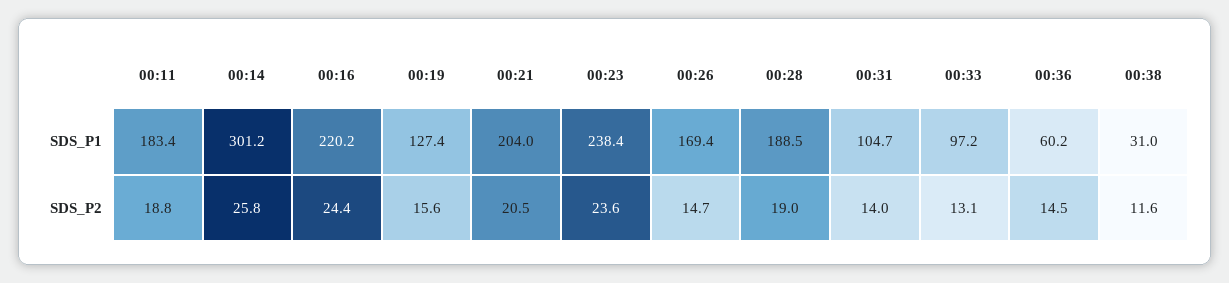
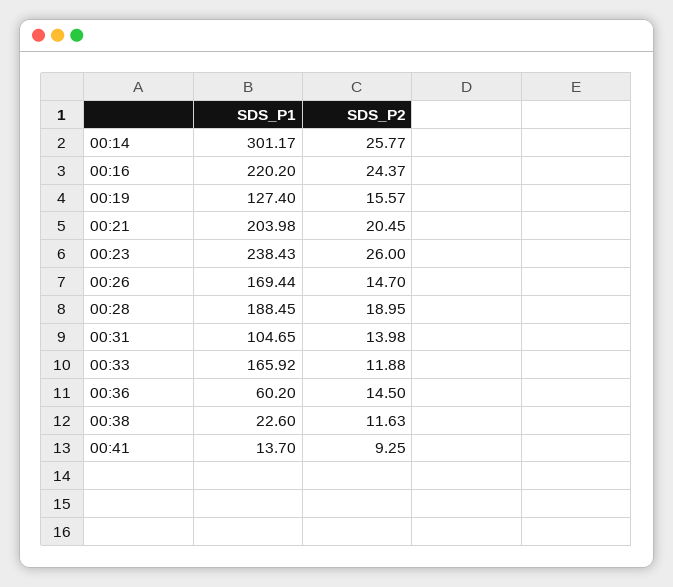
00:11, SDS_P1: 183.4 -> none
00:33, SDS_P1: 97.2 -> 165.92
00:38, SDS_P1: 31 -> 22.6
00:11, SDS_P2: 18.8 -> none
00:23, SDS_P2: 23.6 -> 26
00:33, SDS_P2: 13.1 -> 11.88
00:41, SDS_P1: none -> 13.7
00:41, SDS_P2: none -> 9.25

